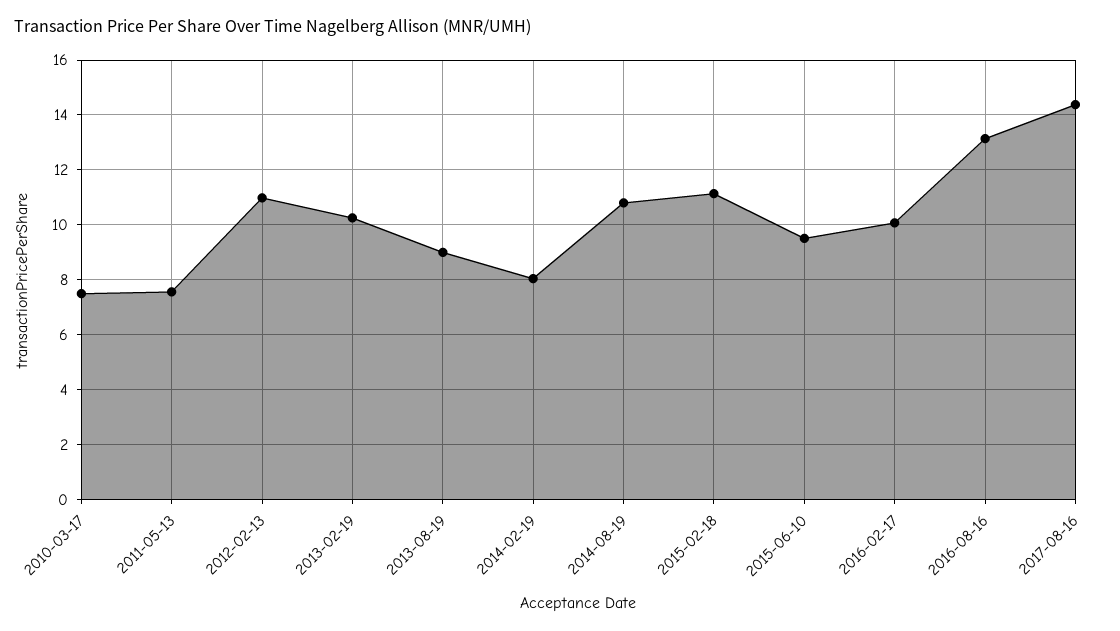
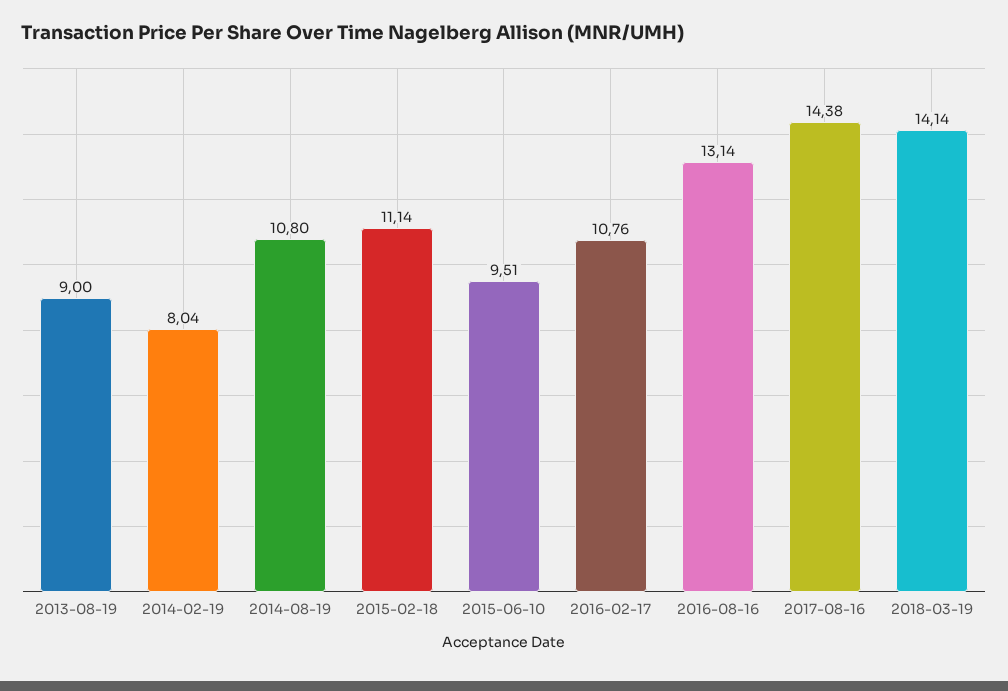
2010-03-17: 7.5 -> none
2011-05-13: 7.5 -> none
2012-02-13: 11 -> none
2013-02-19: 10.25 -> none
2016-02-17: 10 -> 10.76
2018-03-19: none -> 14.14

